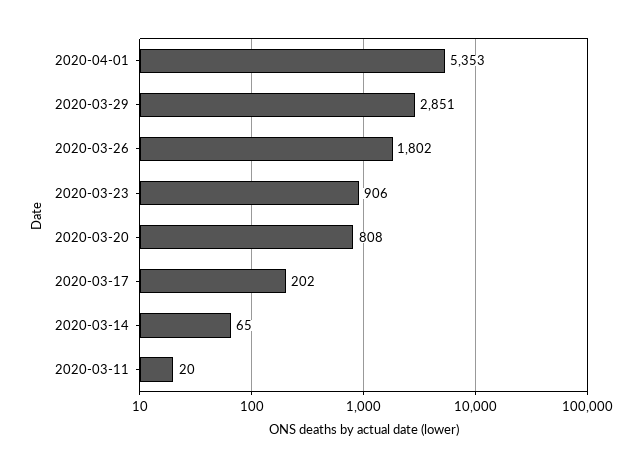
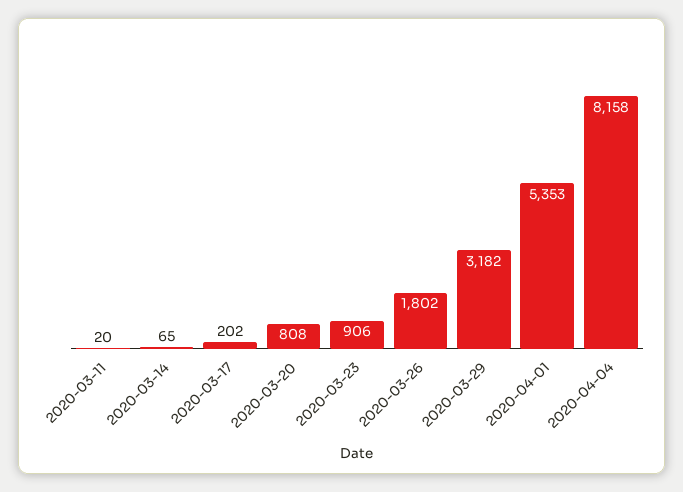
2020-03-29: 2851 -> 3182
2020-04-04: none -> 8158

